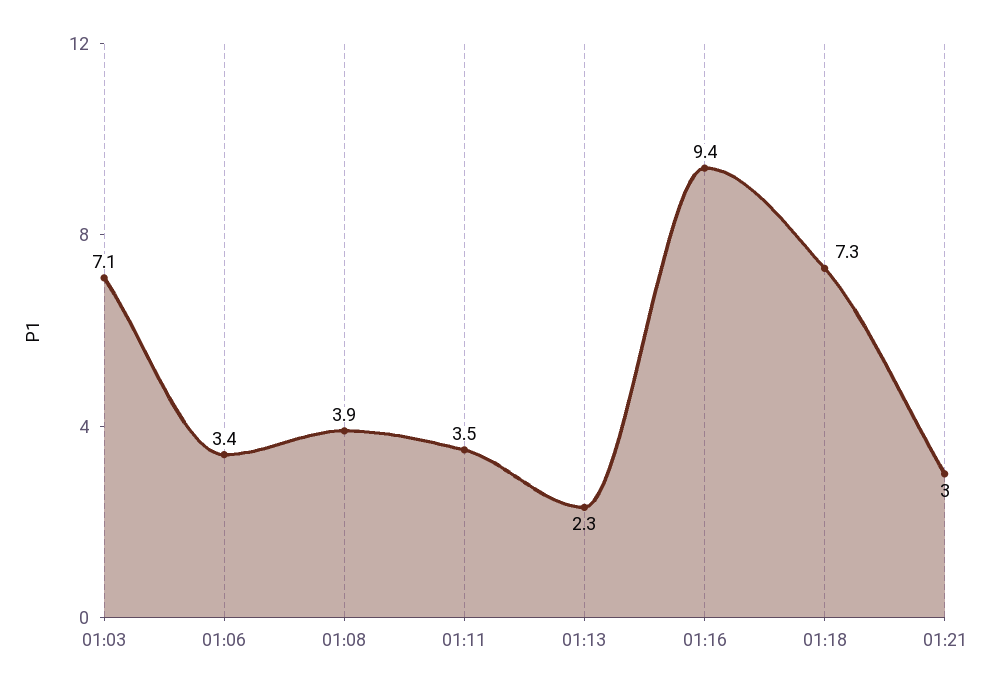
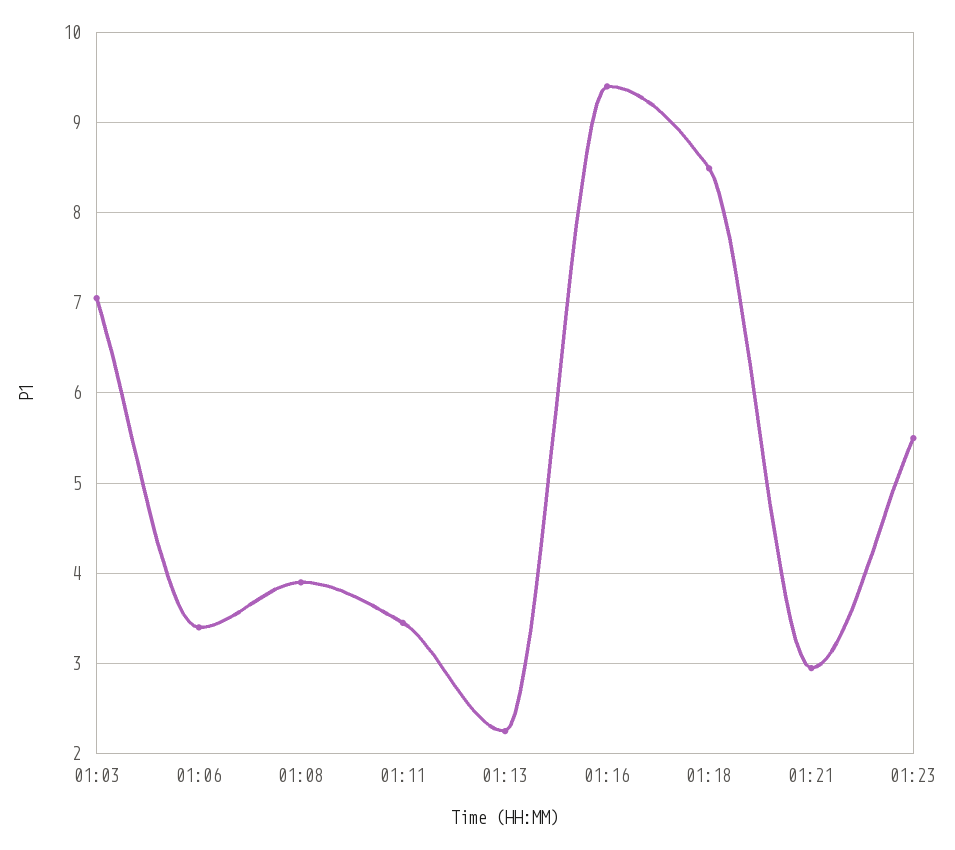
01:18: 7.3 -> 8.5
01:23: none -> 5.5

